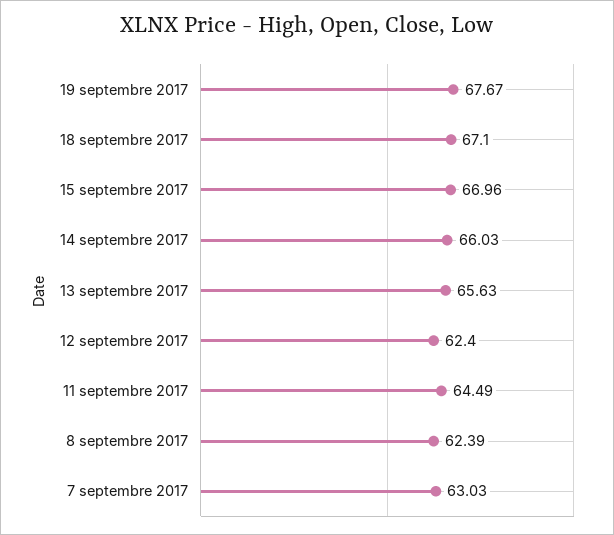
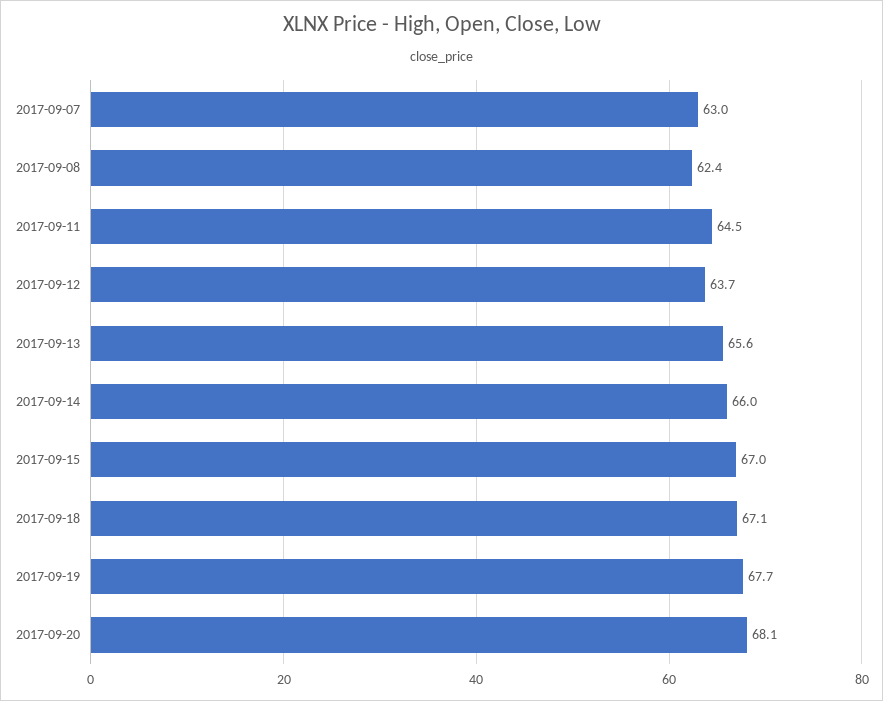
12 septembre 2017: 62.4 -> 63.7
2017-09-20: none -> 68.1

